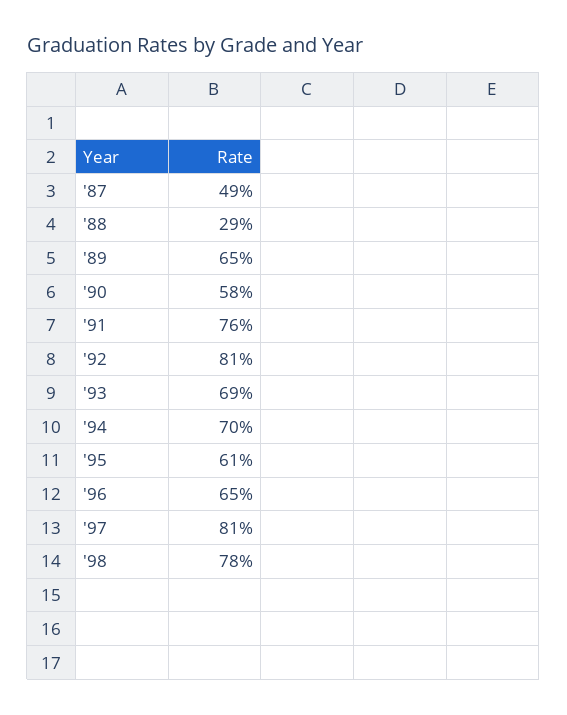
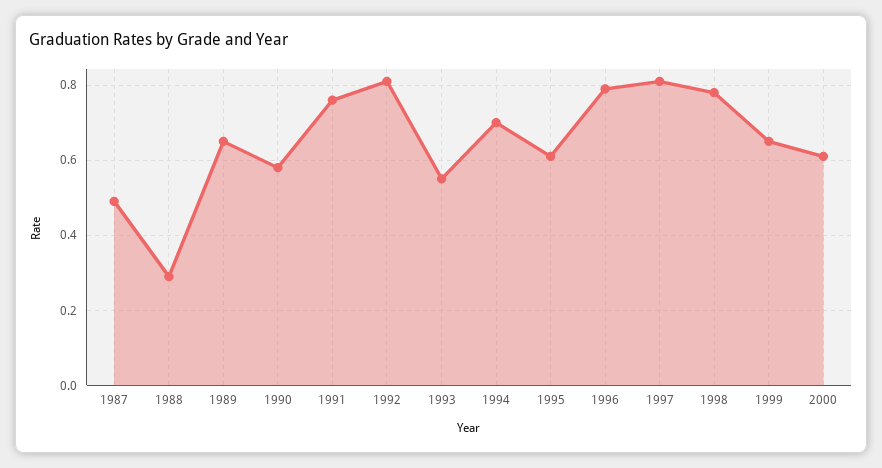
'93: 0.69 -> 0.55
'96: 0.65 -> 0.8
1999: none -> 0.65
2000: none -> 0.6

